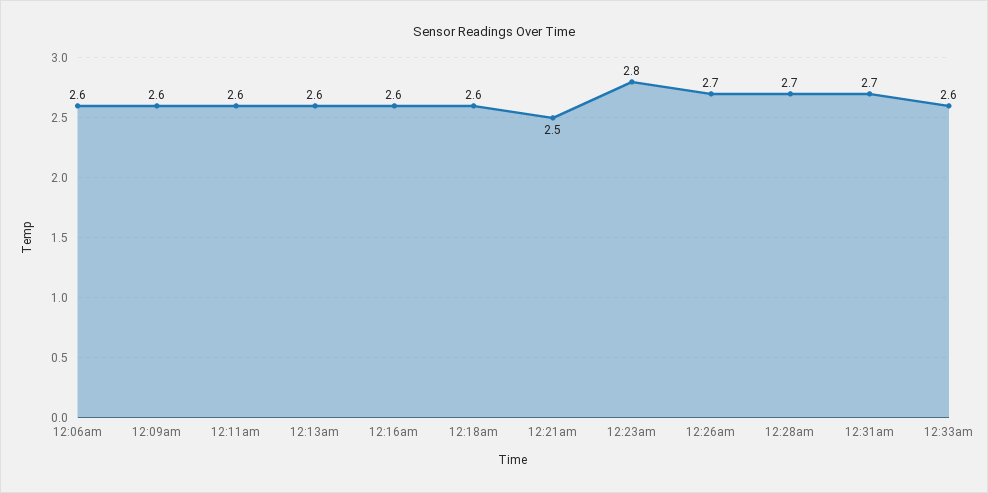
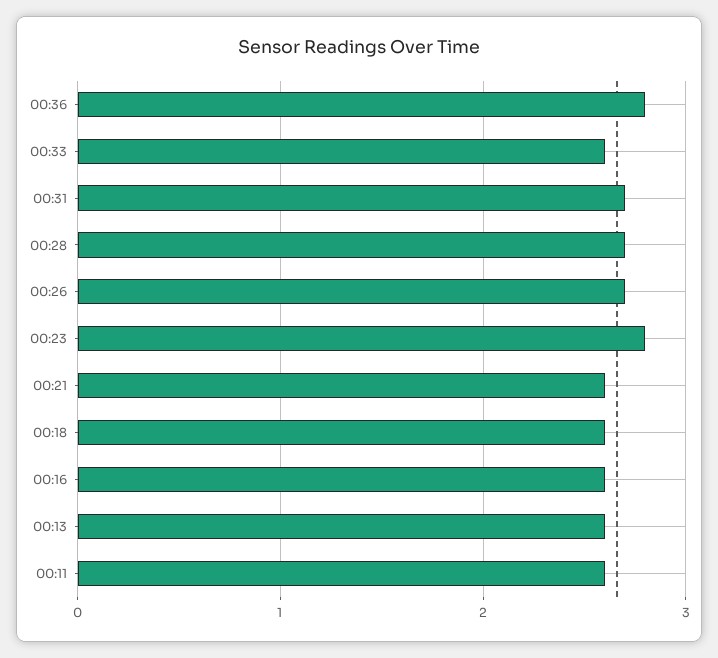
12:06am: 2.6 -> none
12:09am: 2.6 -> none
12:21am: 2.5 -> 2.6
00:36: none -> 2.8

